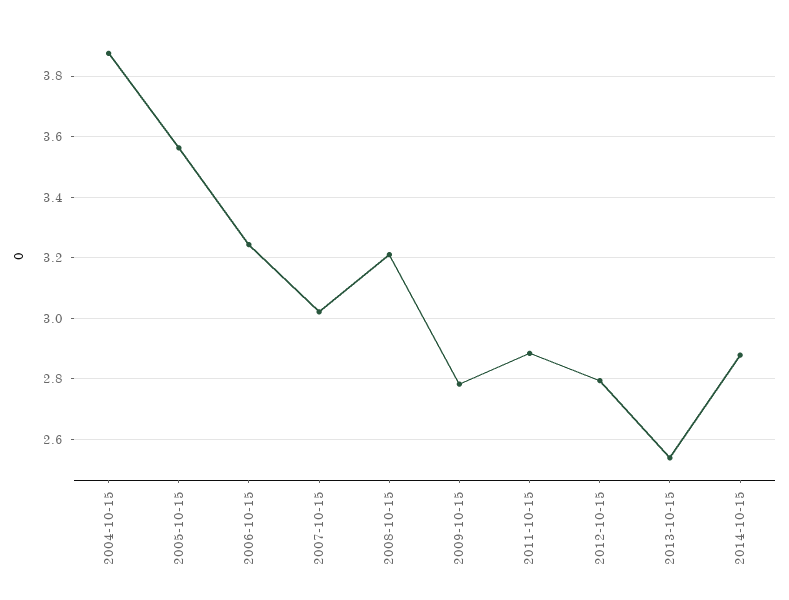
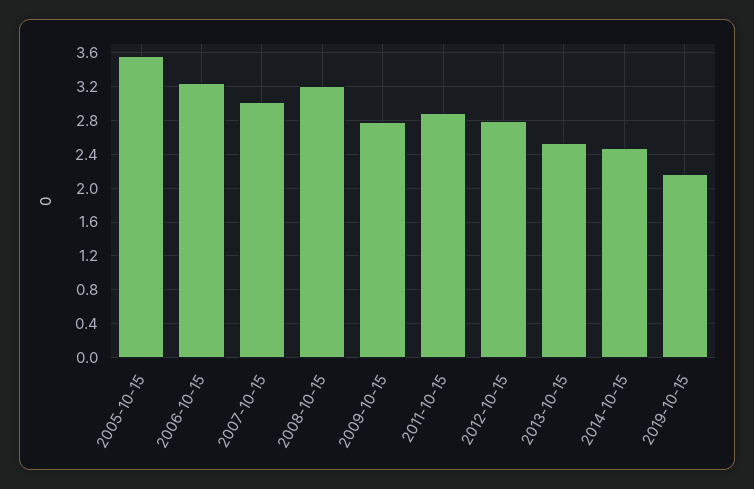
2004-10-15: 3.88 -> none
2014-10-15: 2.88 -> 2.5
2019-10-15: none -> 2.2

